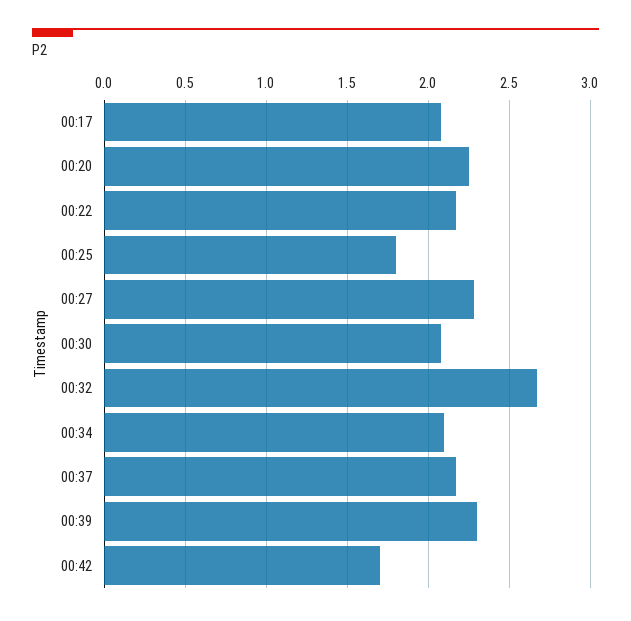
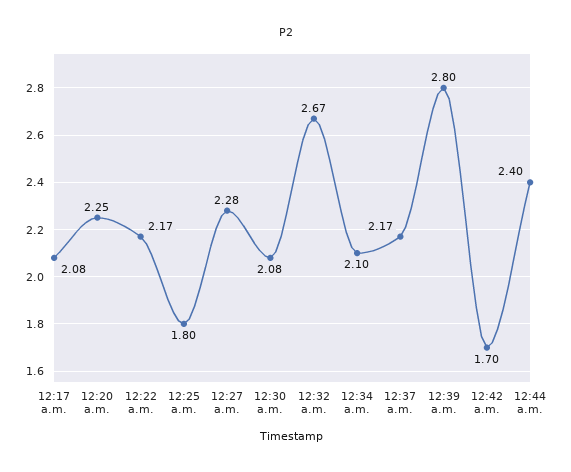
00:39: 2.3 -> 2.8
12:44 a.m.: none -> 2.4

